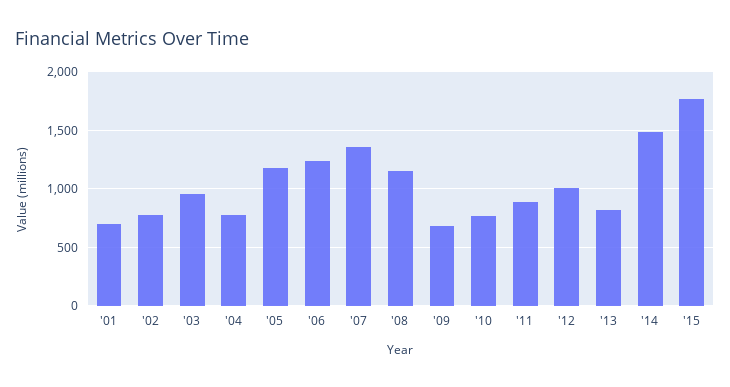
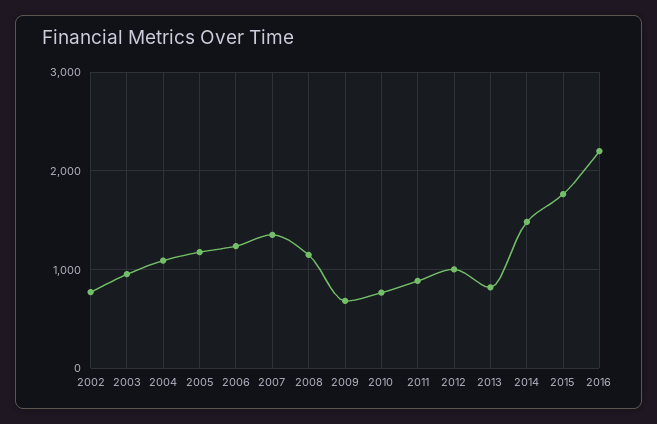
'01: 700 -> none
'04: 800 -> 1100
2016: none -> 2200

